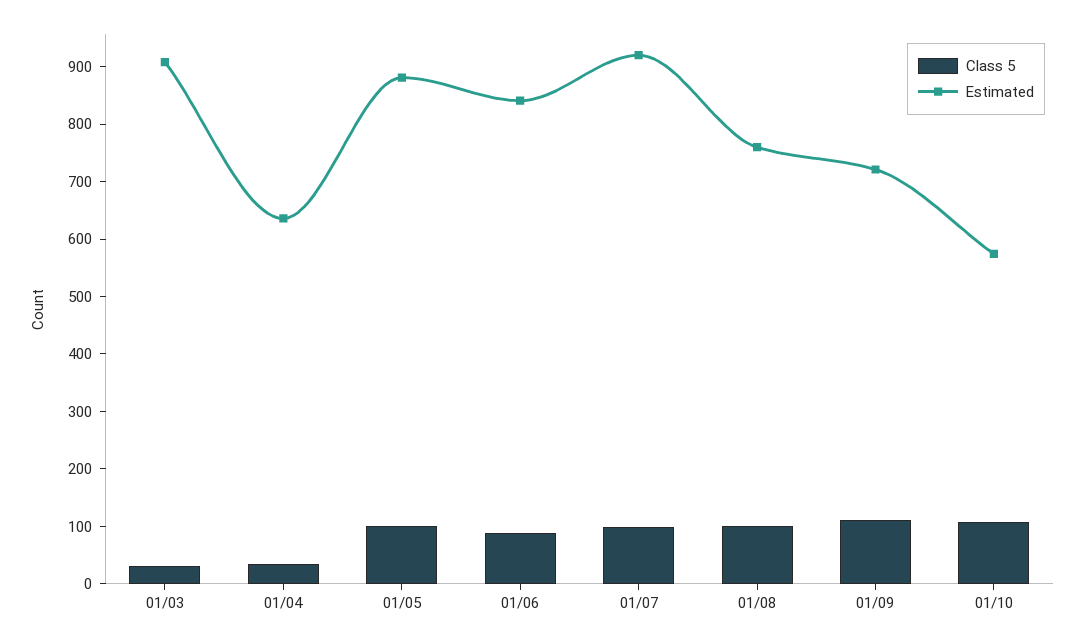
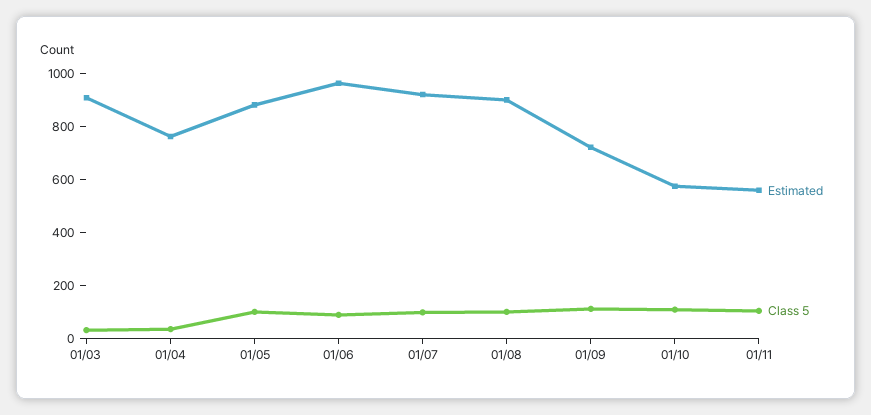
Estimated, 01/04: 640 -> 750
Estimated, 01/06: 840 -> 950
Estimated, 01/08: 760 -> 900
Estimated, 01/11: none -> 550
Class 5, 01/11: none -> 100

